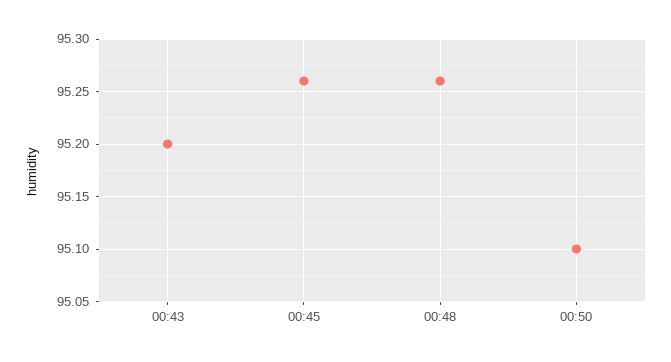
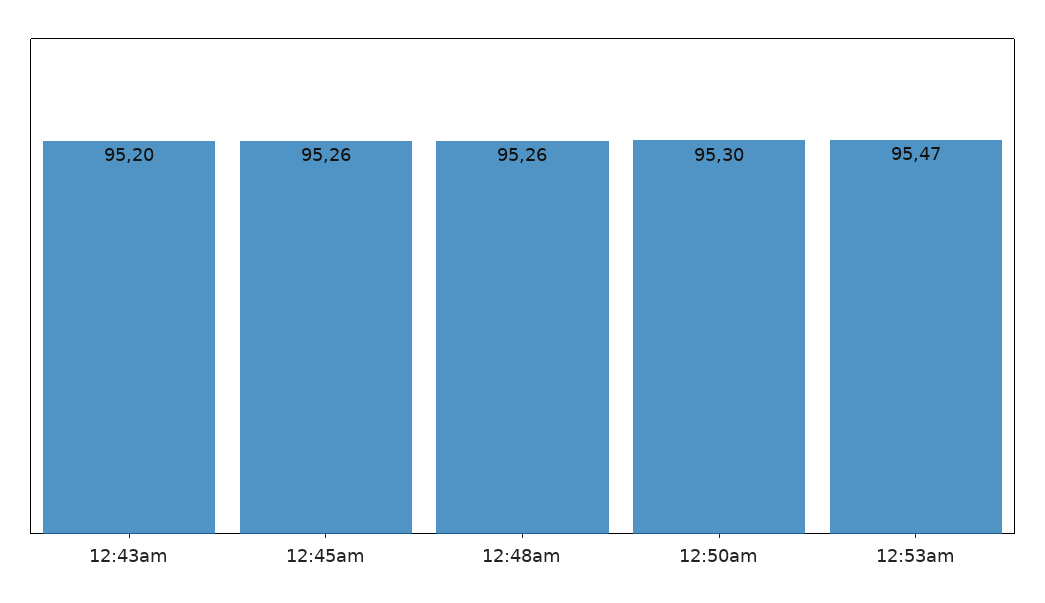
00:50: 95.1 -> 95.3
12:53am: none -> 95.47

